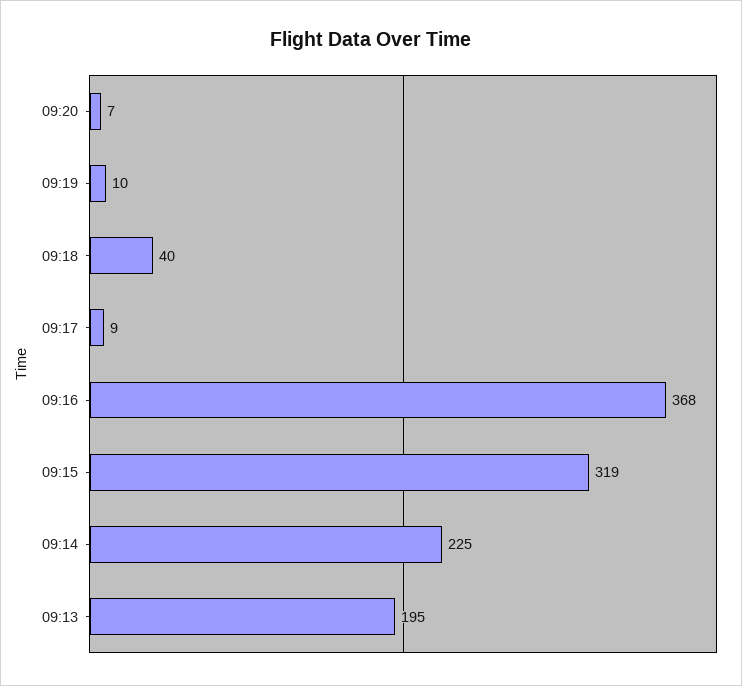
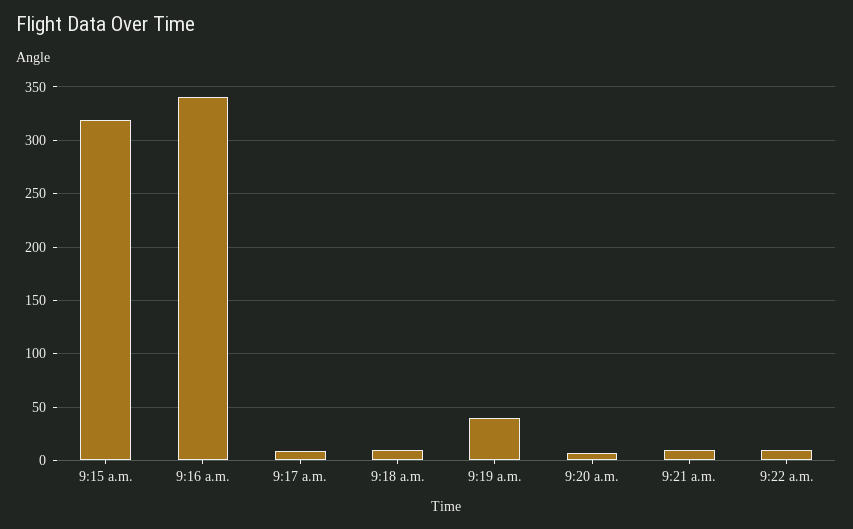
09:19: 10 -> 40
09:18: 40 -> 10
09:16: 368 -> 340
09:14: 225 -> none
09:13: 195 -> none
9:21 a.m.: none -> 10
9:22 a.m.: none -> 10

